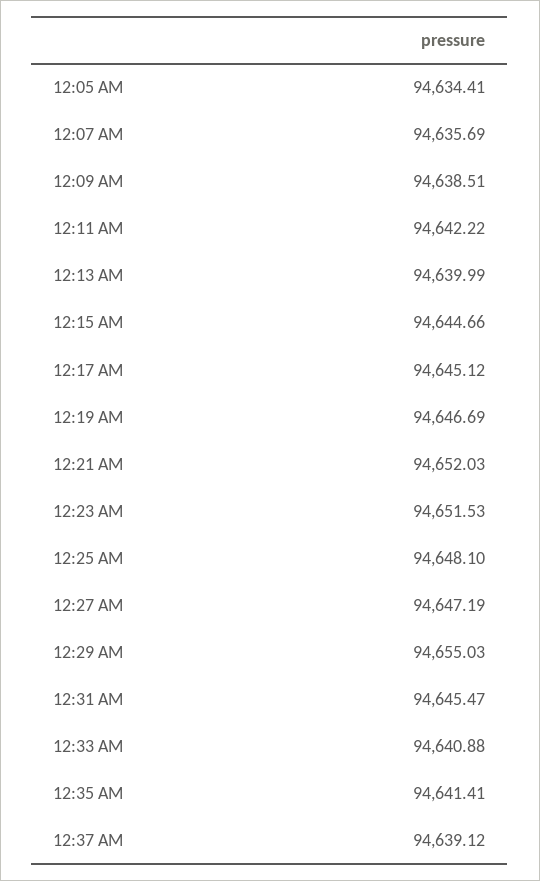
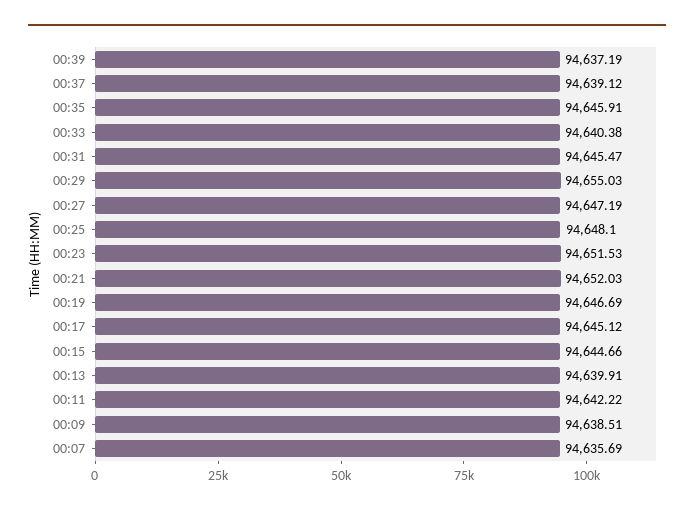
12:05 AM: 94634.41 -> none
12:13 AM: 94639.99 -> 94639.91
12:33 AM: 94640.88 -> 94640.38
12:35 AM: 94641.41 -> 94645.91
00:39: none -> 94637.19

